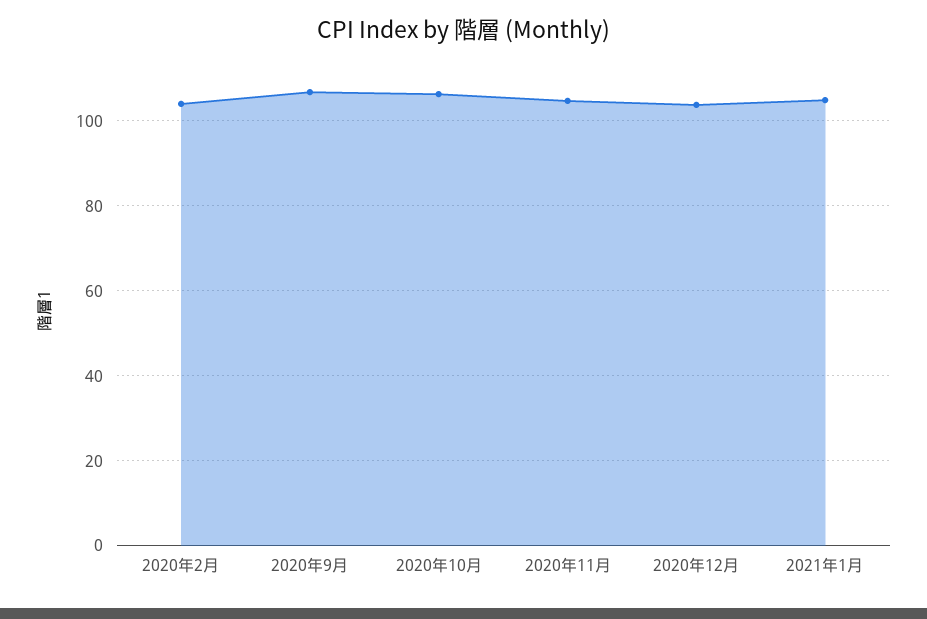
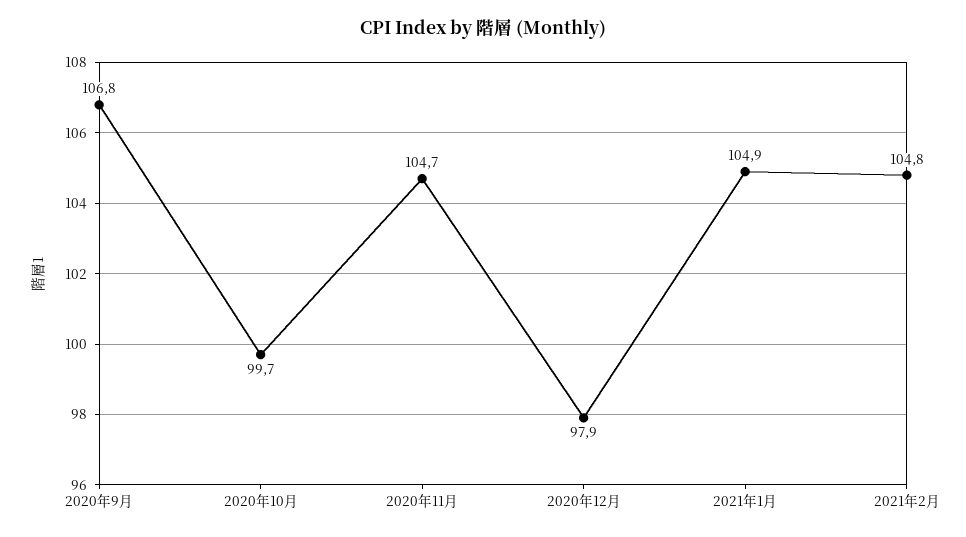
2020年2月: 104 -> none
2020年10月: 106 -> 99.7
2020年12月: 104 -> 97.9
2021年2月: none -> 104.8

